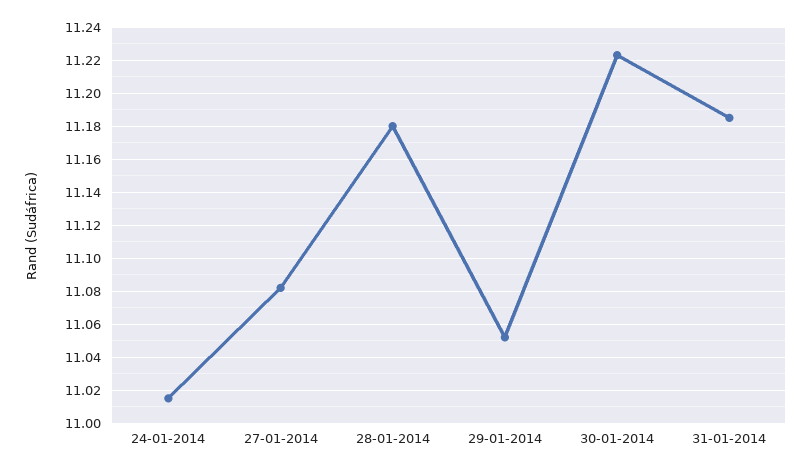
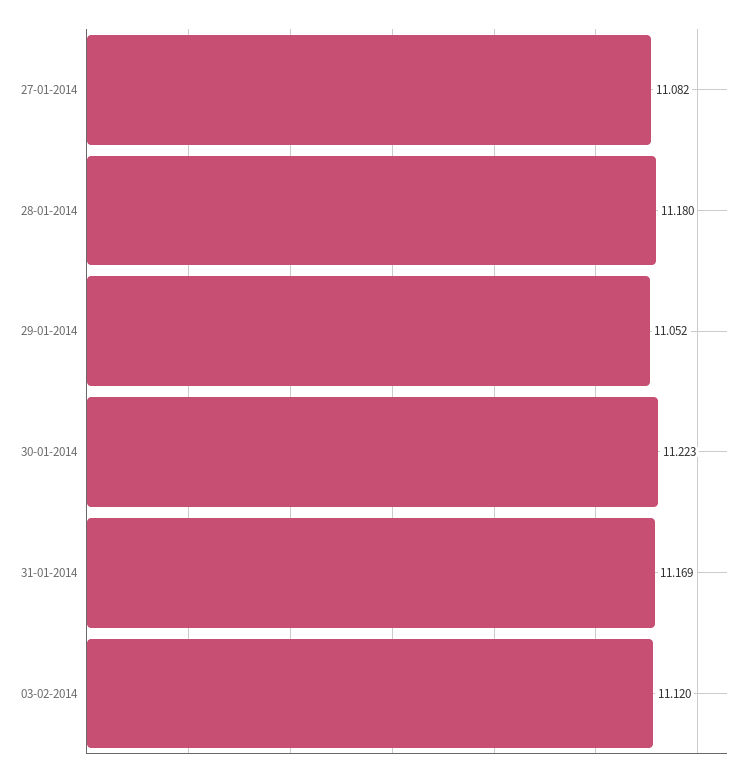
24-01-2014: 11.015 -> none
31-01-2014: 11.185 -> 11.169
03-02-2014: none -> 11.12

